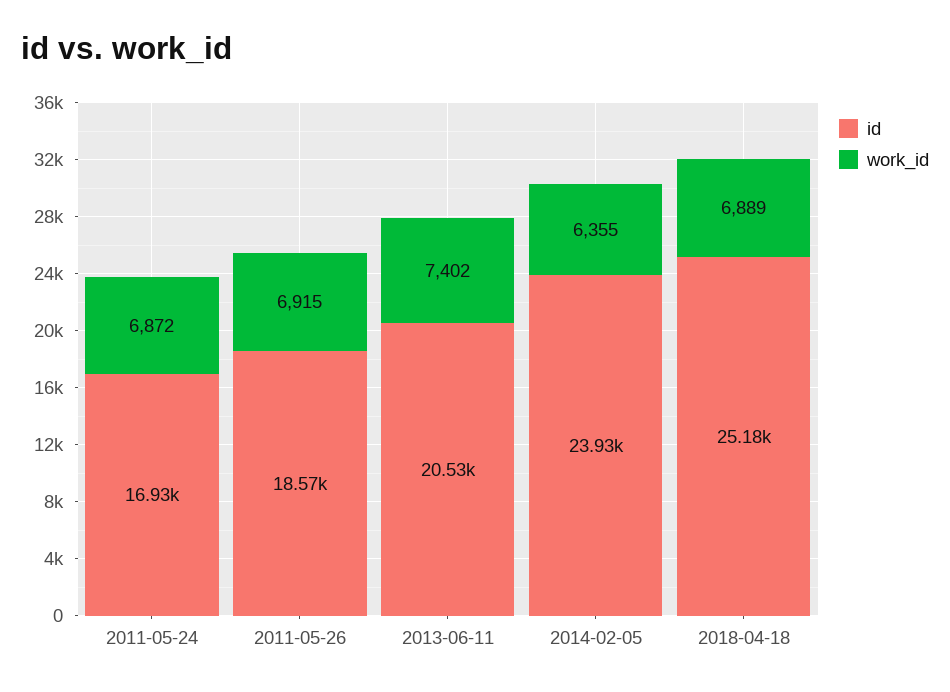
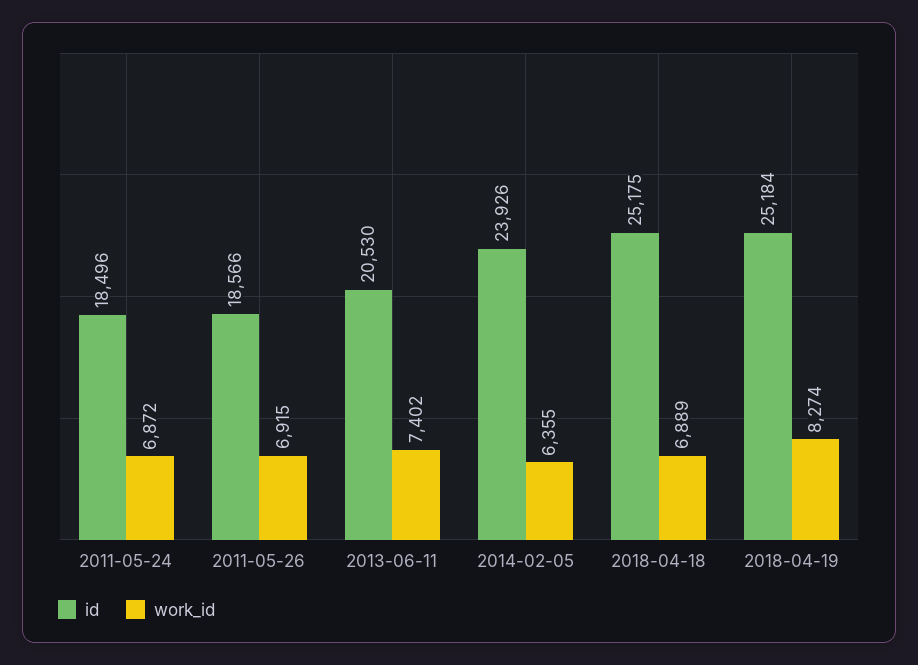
id, 2011-05-24: 16930 -> 18496
id, 2018-04-19: none -> 25184
work_id, 2018-04-19: none -> 8274

